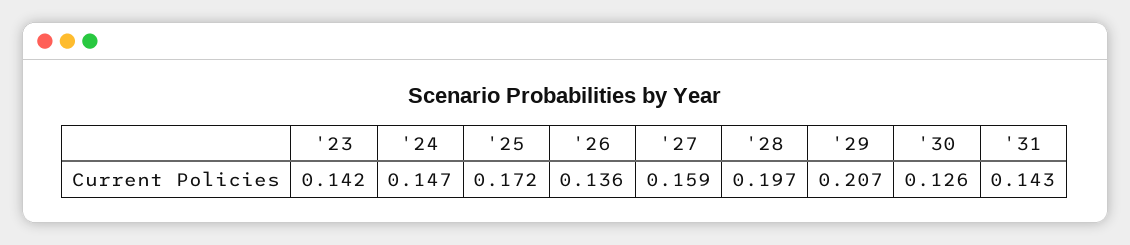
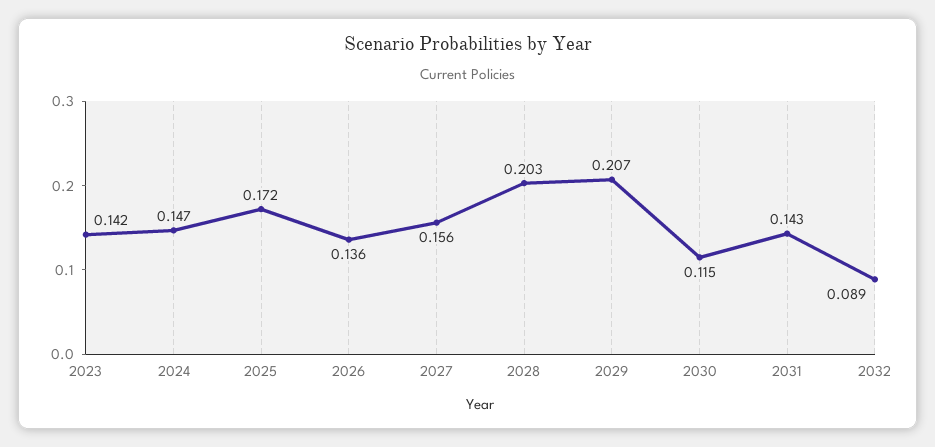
'27: 0.159 -> 0.156
'28: 0.197 -> 0.203
'30: 0.126 -> 0.115
2032: none -> 0.089

